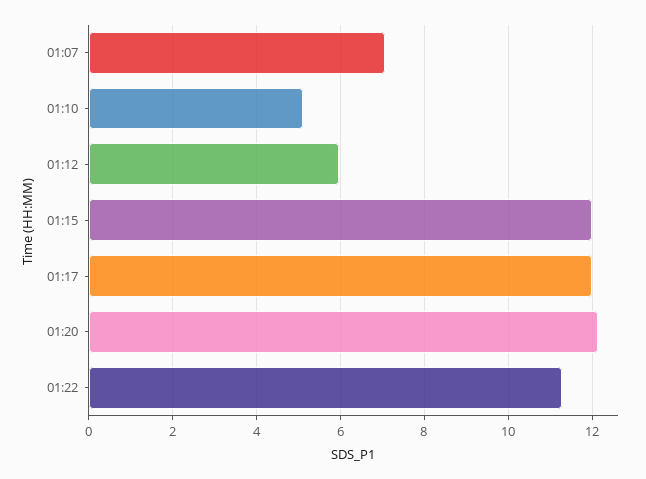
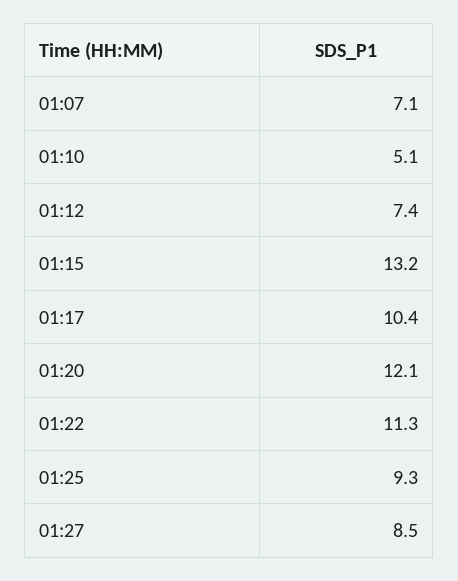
01:12: 6 -> 7.4
01:15: 12 -> 13.2
01:17: 12 -> 10.4
01:25: none -> 9.3
01:27: none -> 8.5

